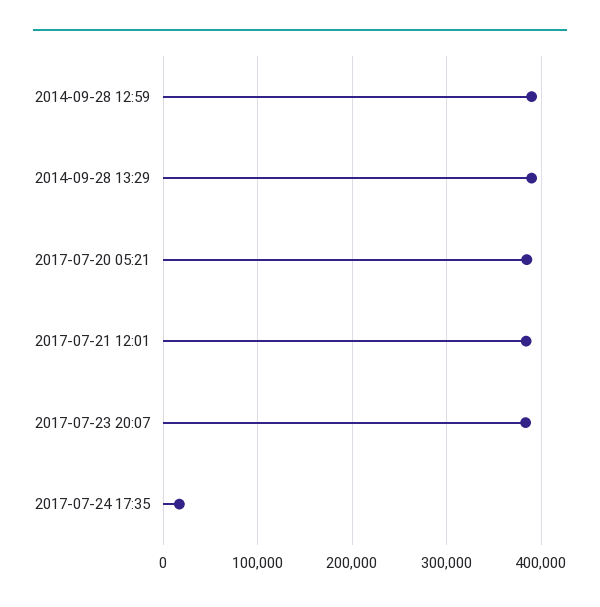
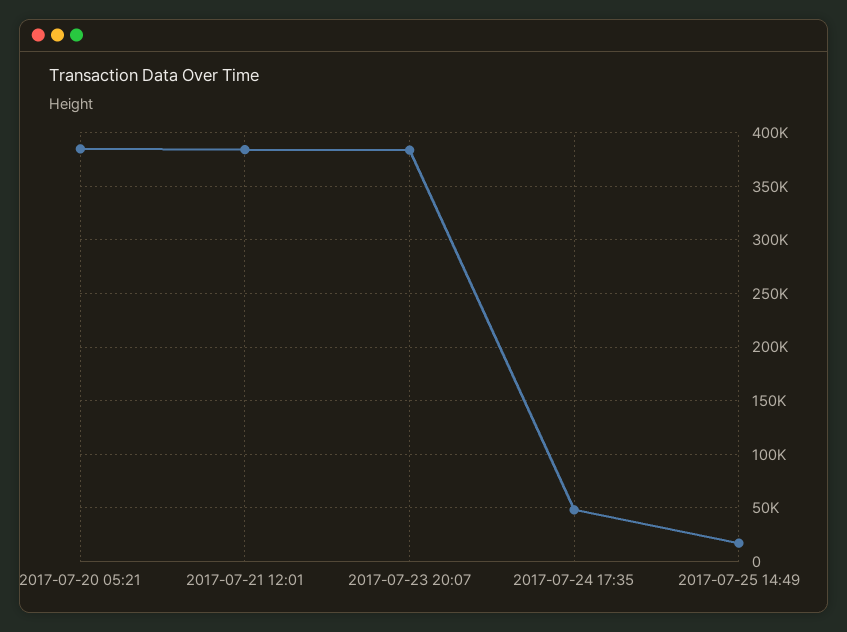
2014-09-28 12:59: 390000 -> none
2014-09-28 13:29: 390000 -> none
2017-07-24 17:35: 20000 -> 50000
2017-07-25 14:49: none -> 20000

